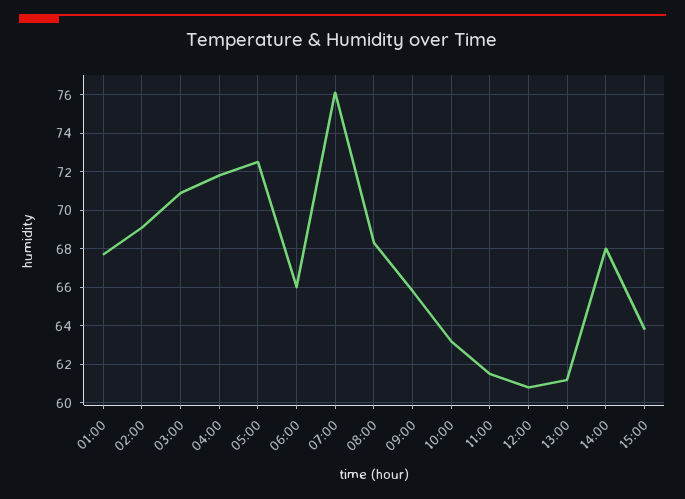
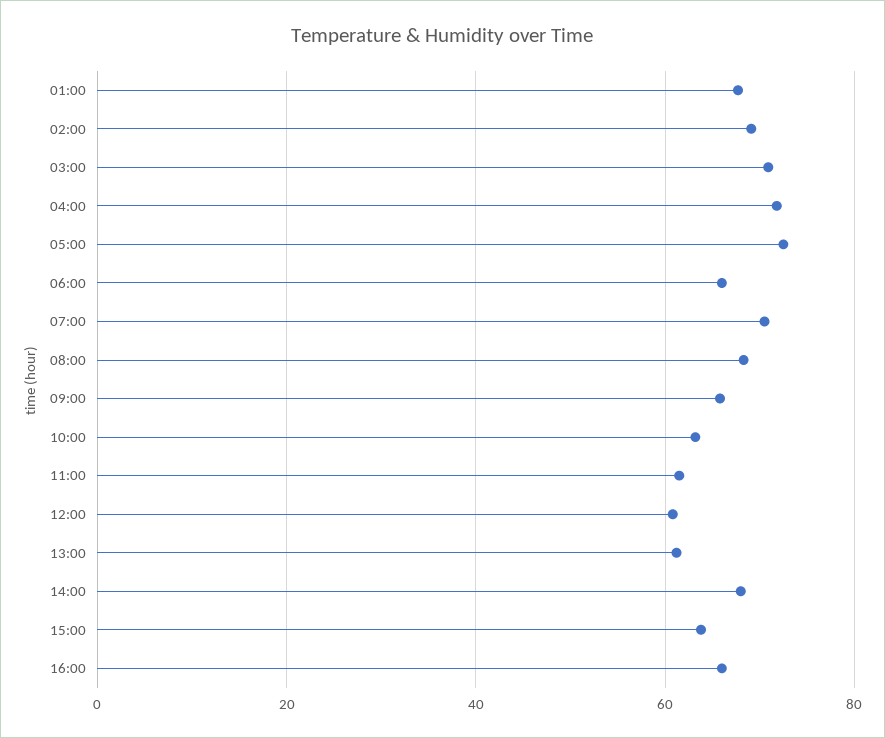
07:00: 76 -> 70
16:00: none -> 66

